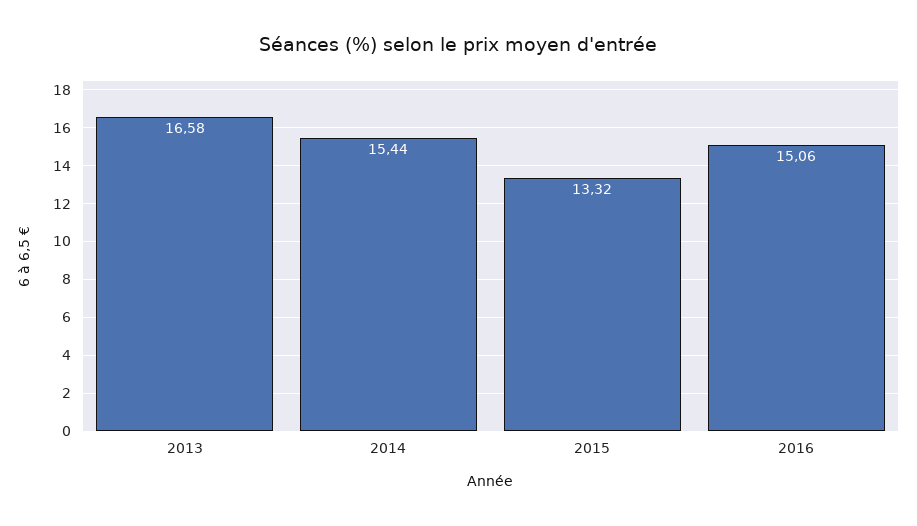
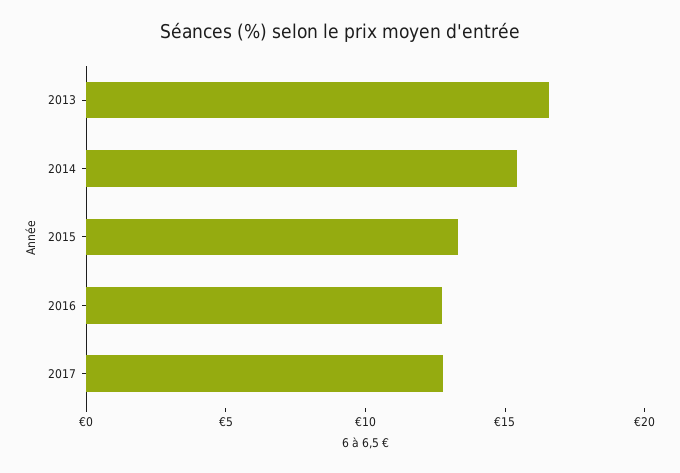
2016: 15.06 -> 13
2017: none -> 13

